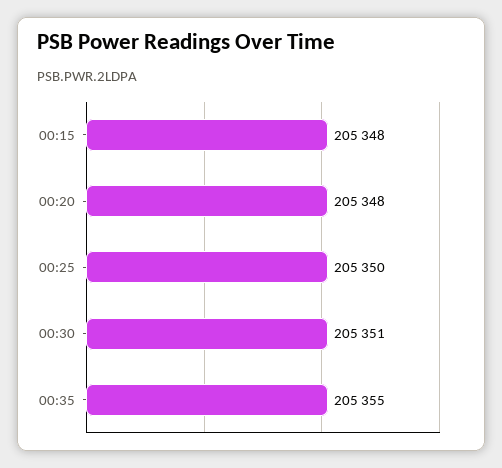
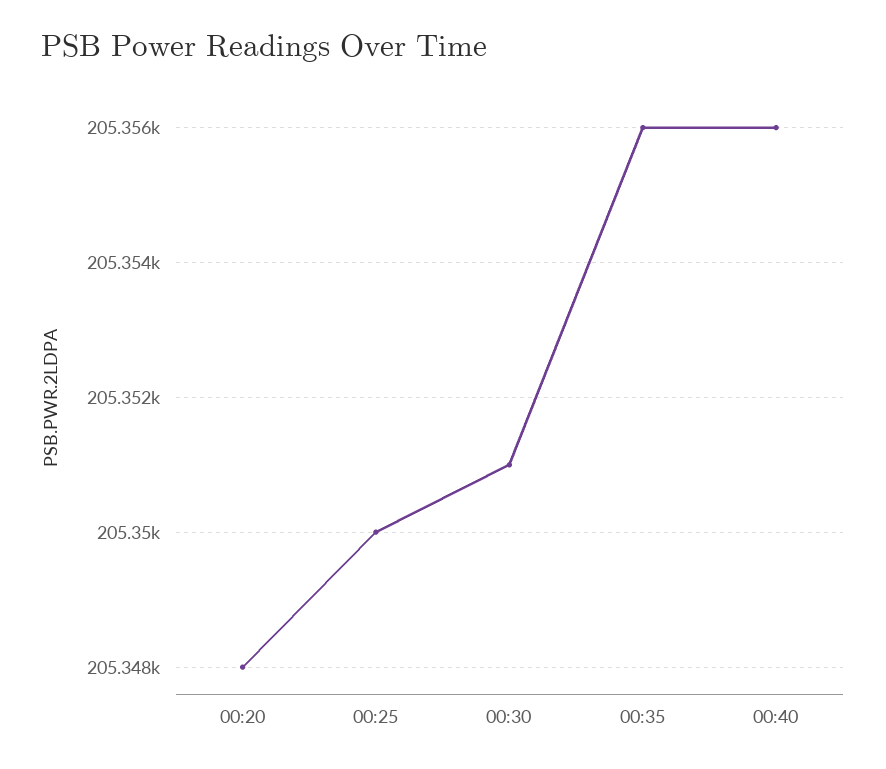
00:15: 205348 -> none
00:35: 205355 -> 205356
00:40: none -> 205356

